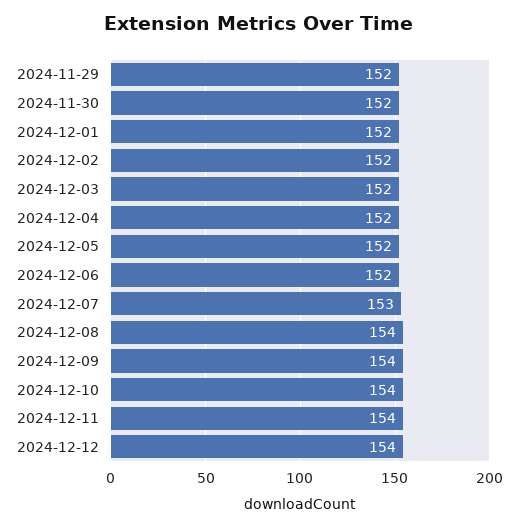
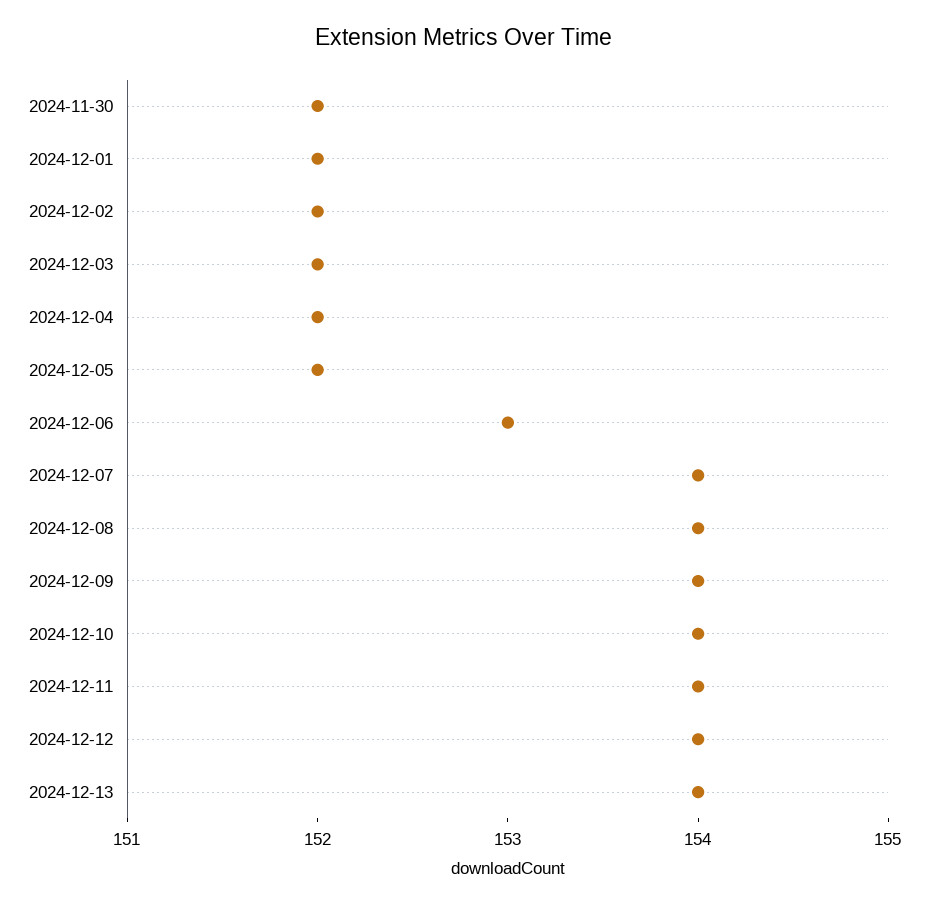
2024-11-29: 152 -> none
2024-12-06: 152 -> 153
2024-12-07: 153 -> 154
2024-12-13: none -> 154

